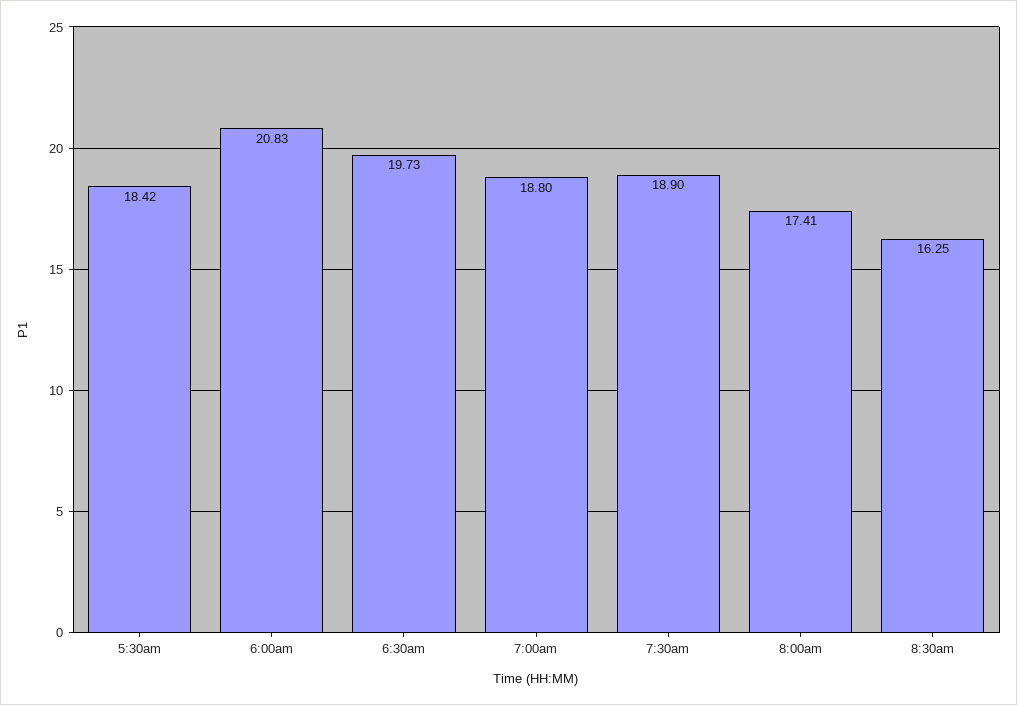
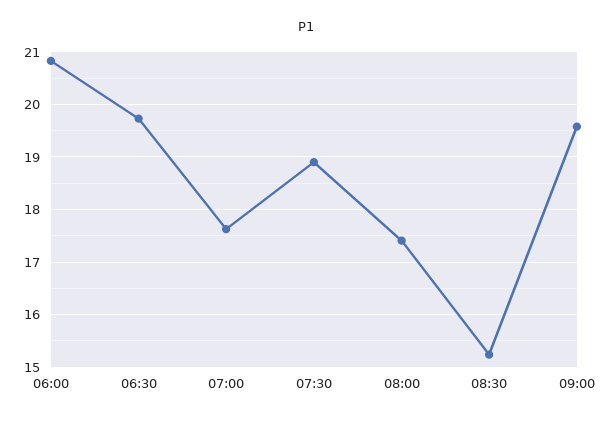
5:30am: 18.42 -> none
7:00am: 18.8 -> 17.6
8:30am: 16.25 -> 15.2
09:00: none -> 19.6

